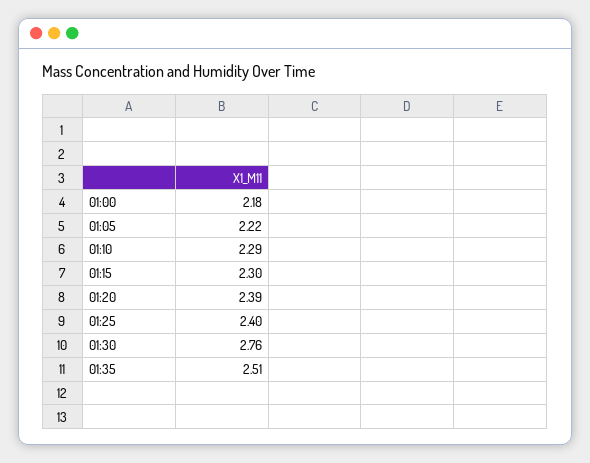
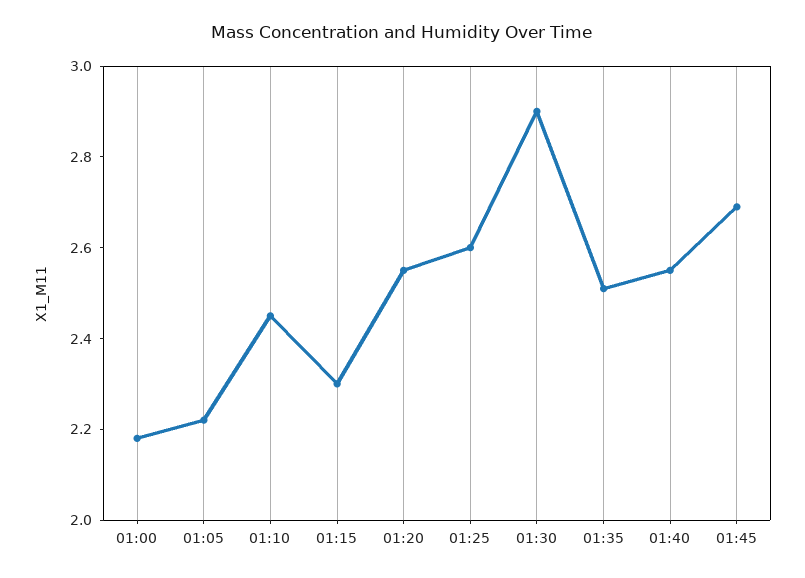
01:10: 2.29 -> 2.45
01:20: 2.39 -> 2.55
01:25: 2.4 -> 2.6
01:30: 2.76 -> 2.9
01:40: none -> 2.55
01:45: none -> 2.7

